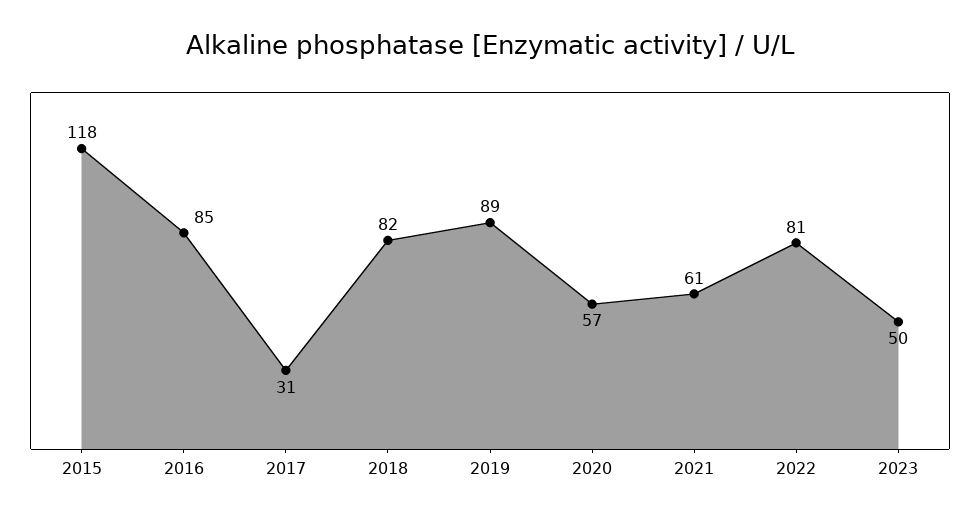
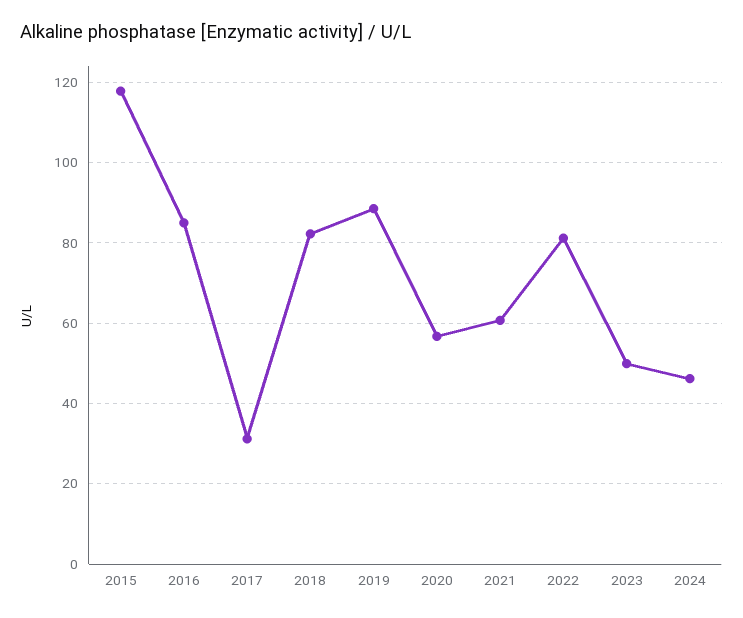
2024: none -> 46

